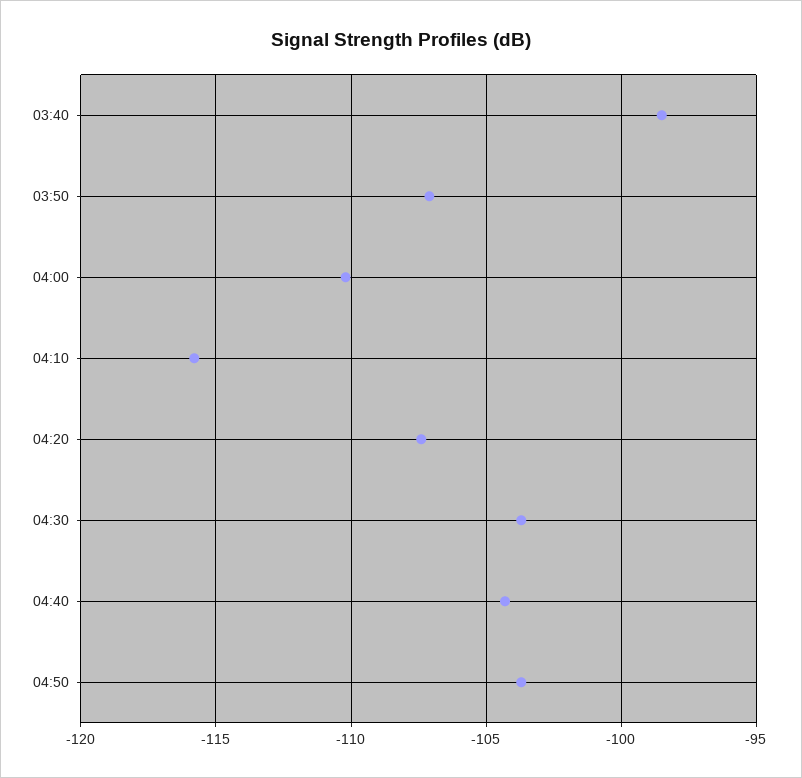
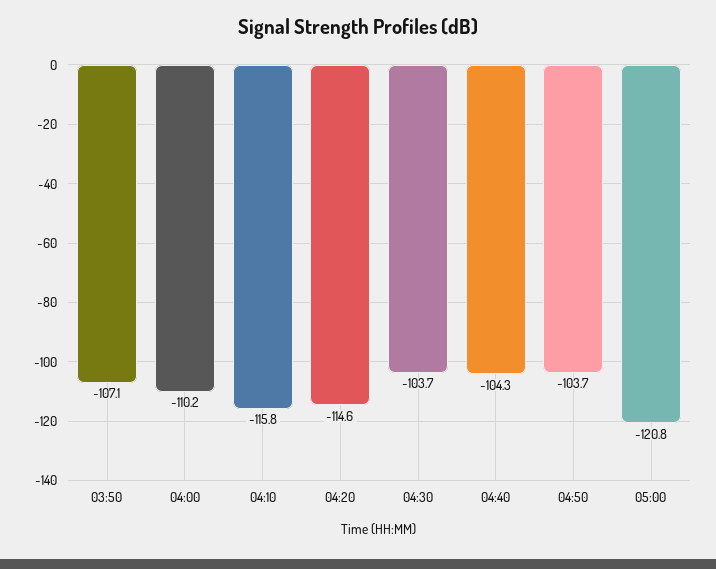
03:40: -98.5 -> none
04:20: -107.5 -> -114.6
05:00: none -> -120.8

